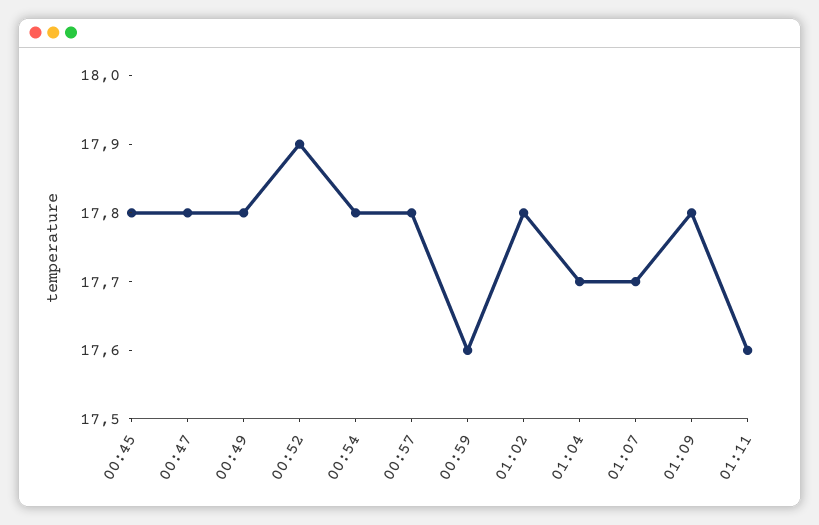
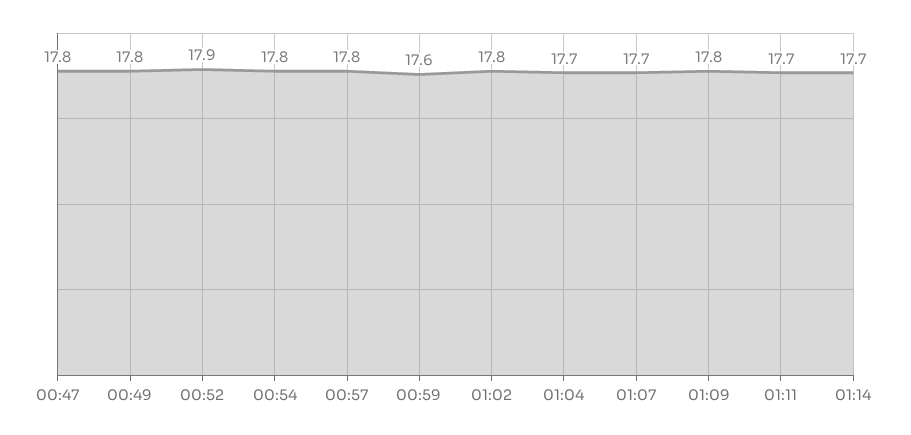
00:45: 17.8 -> none
01:11: 17.6 -> 17.7
01:14: none -> 17.7

